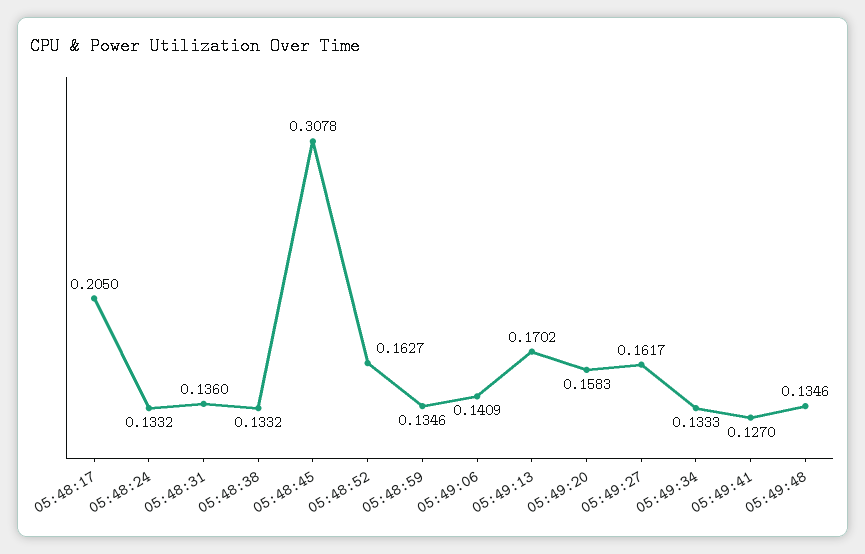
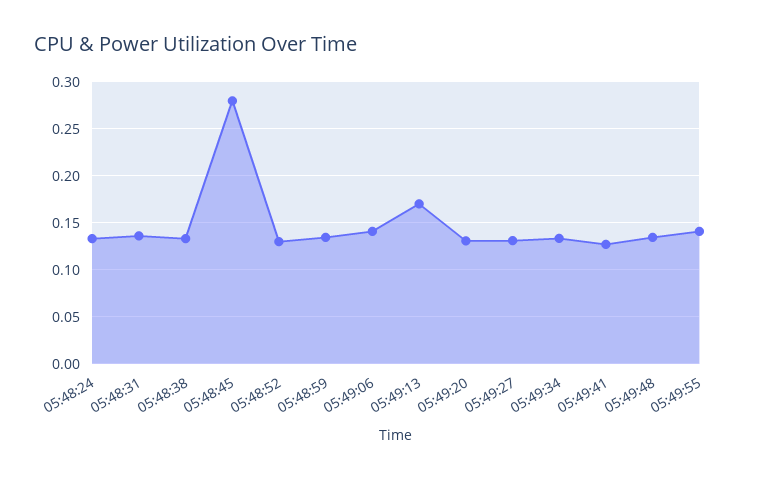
05:48:17: 0.205 -> none
05:48:45: 0.3078 -> 0.28
05:48:52: 0.1627 -> 0.13
05:49:20: 0.1583 -> 0.13
05:49:27: 0.1617 -> 0.13
05:49:55: none -> 0.14

